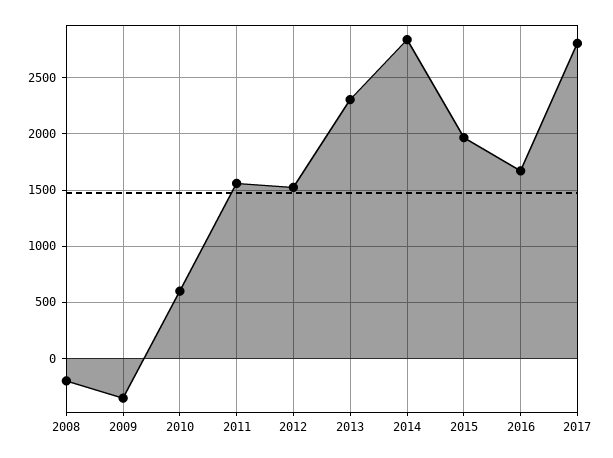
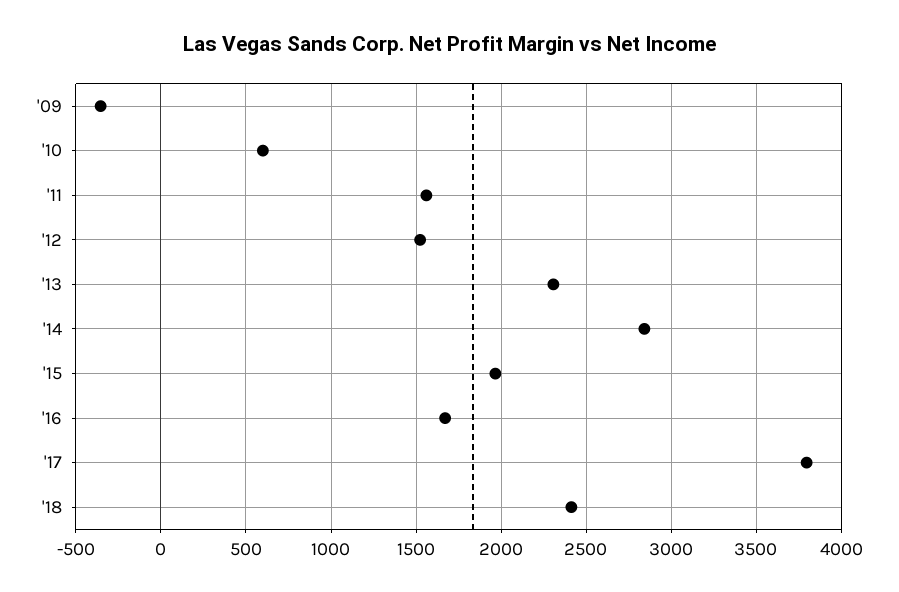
2008: -200 -> none
2017: 2800 -> 3800
'18: none -> 2400

